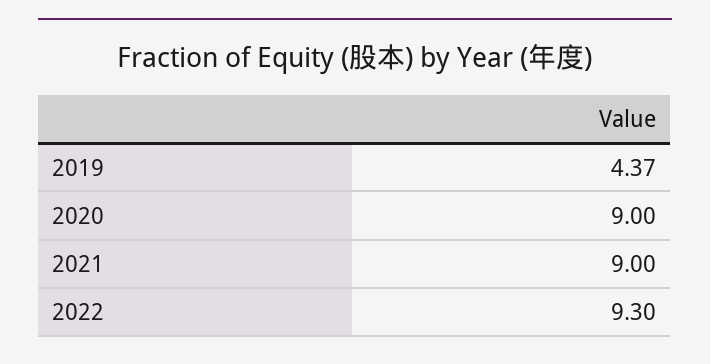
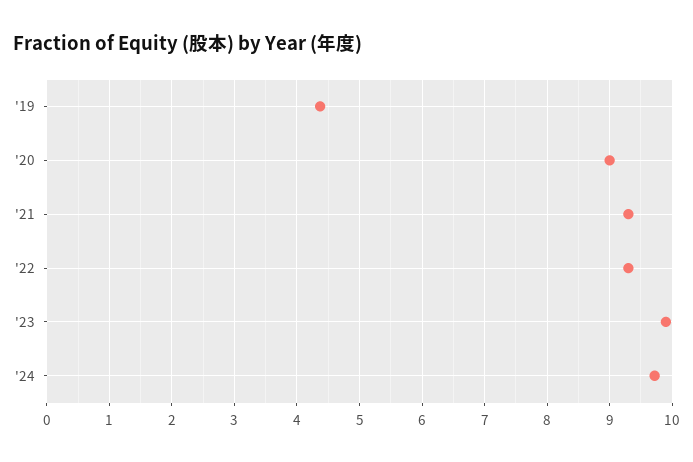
2021: 9 -> 9.3
'23: none -> 9.9
'24: none -> 9.7

